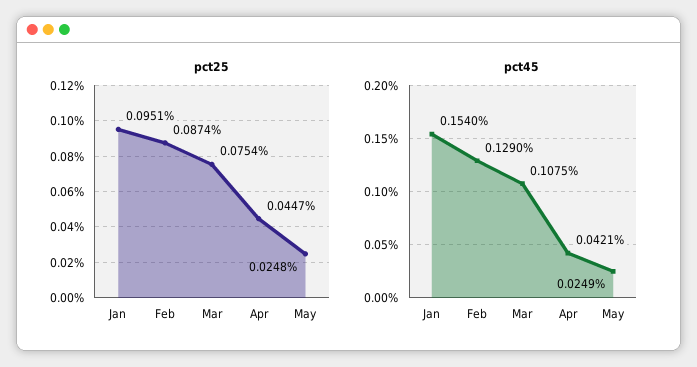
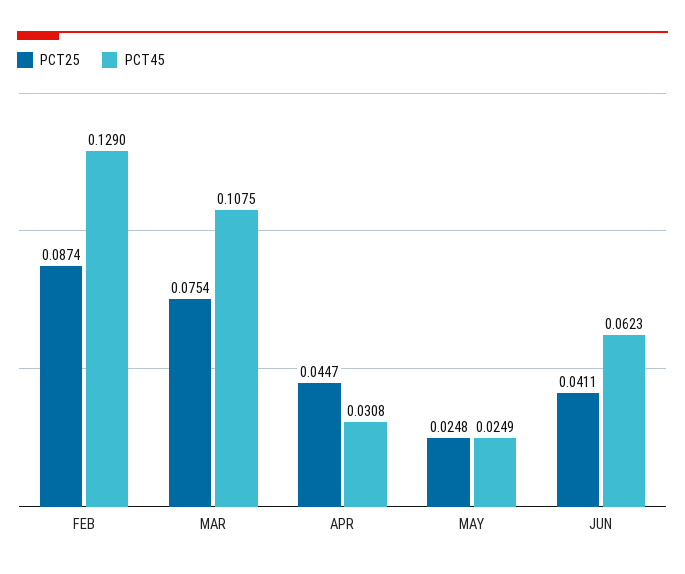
pct25, Jan: 0.0951 -> none
pct45, Jan: 0.154 -> none
pct45, Apr: 0.0421 -> 0.0308
pct25, JUN: none -> 0.0411
pct45, JUN: none -> 0.0623

